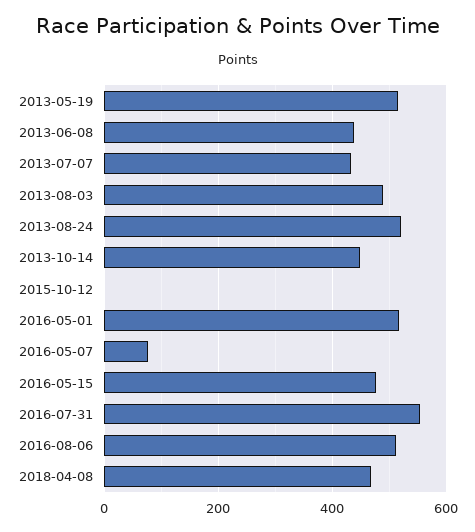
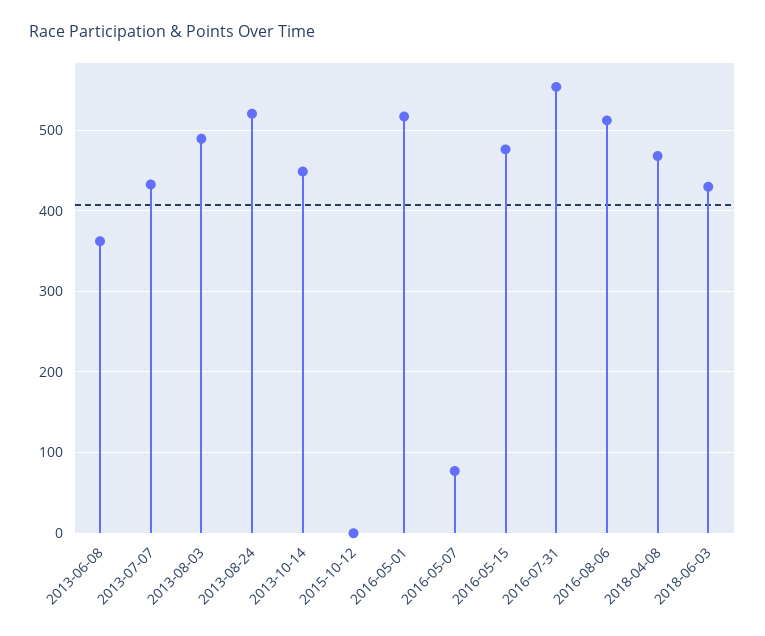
2013-05-19: 520 -> none
2013-06-08: 440 -> 360
2018-06-03: none -> 430

